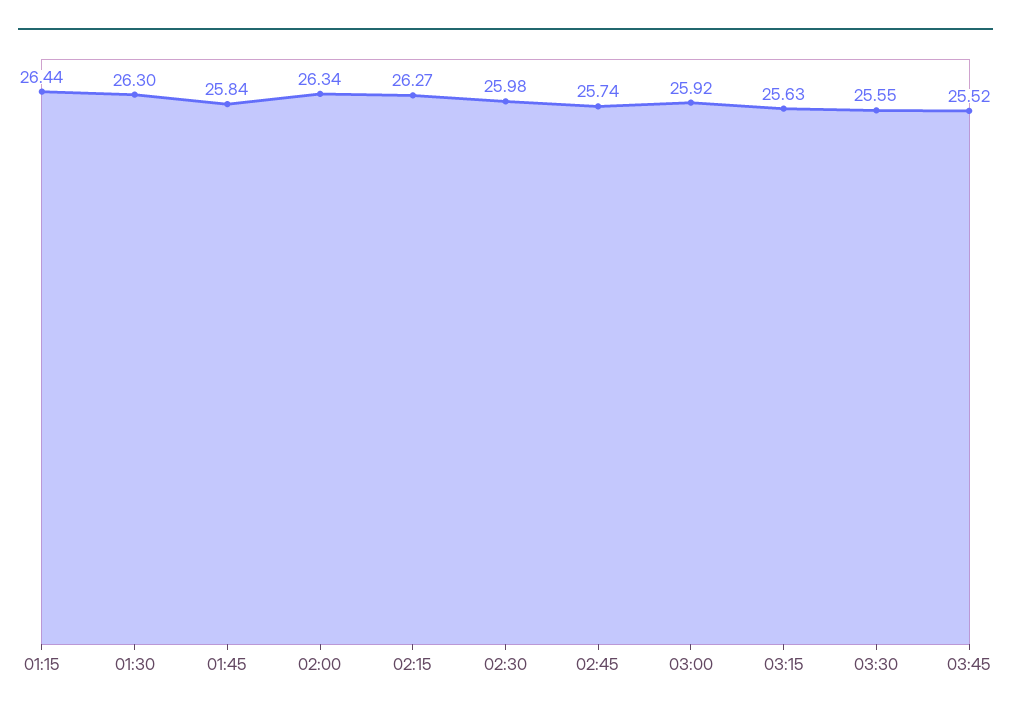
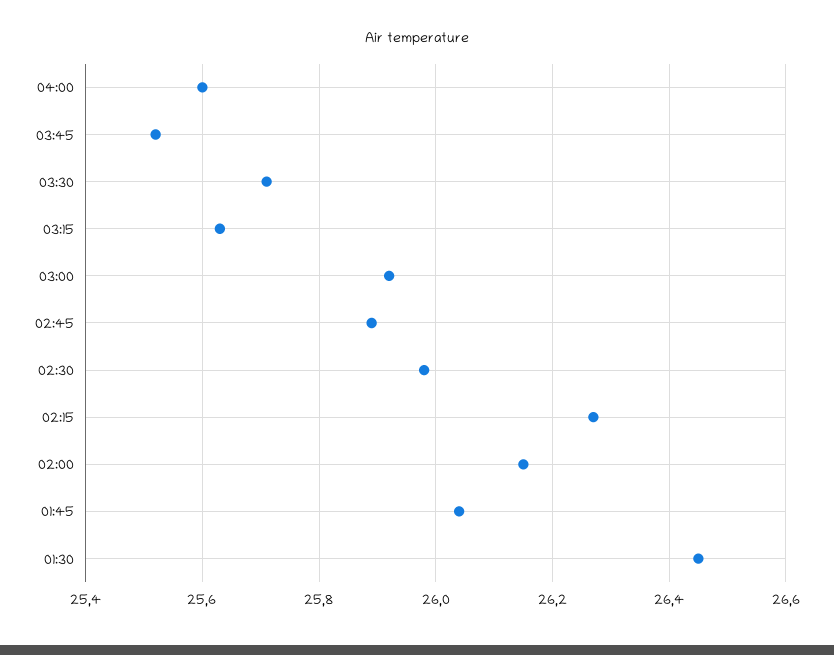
01:15: 26.44 -> none
01:30: 26.3 -> 26.45
01:45: 25.84 -> 26.05
02:00: 26.34 -> 26.15
02:45: 25.74 -> 25.9
03:30: 25.55 -> 25.7
04:00: none -> 25.6

